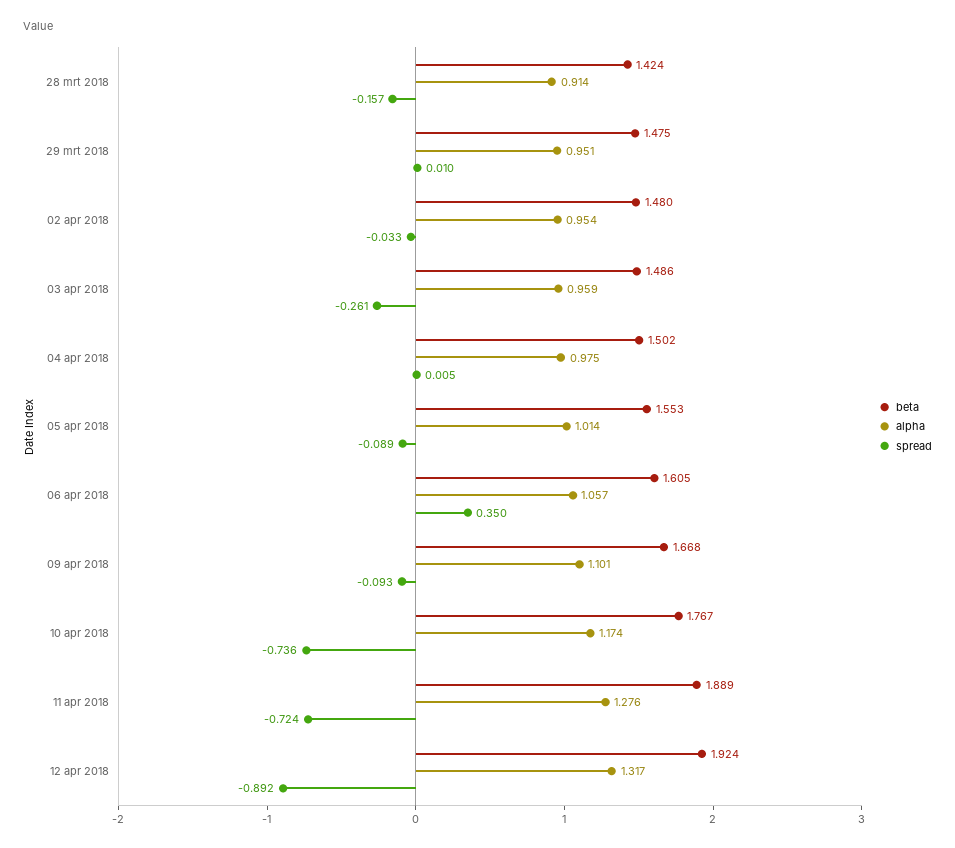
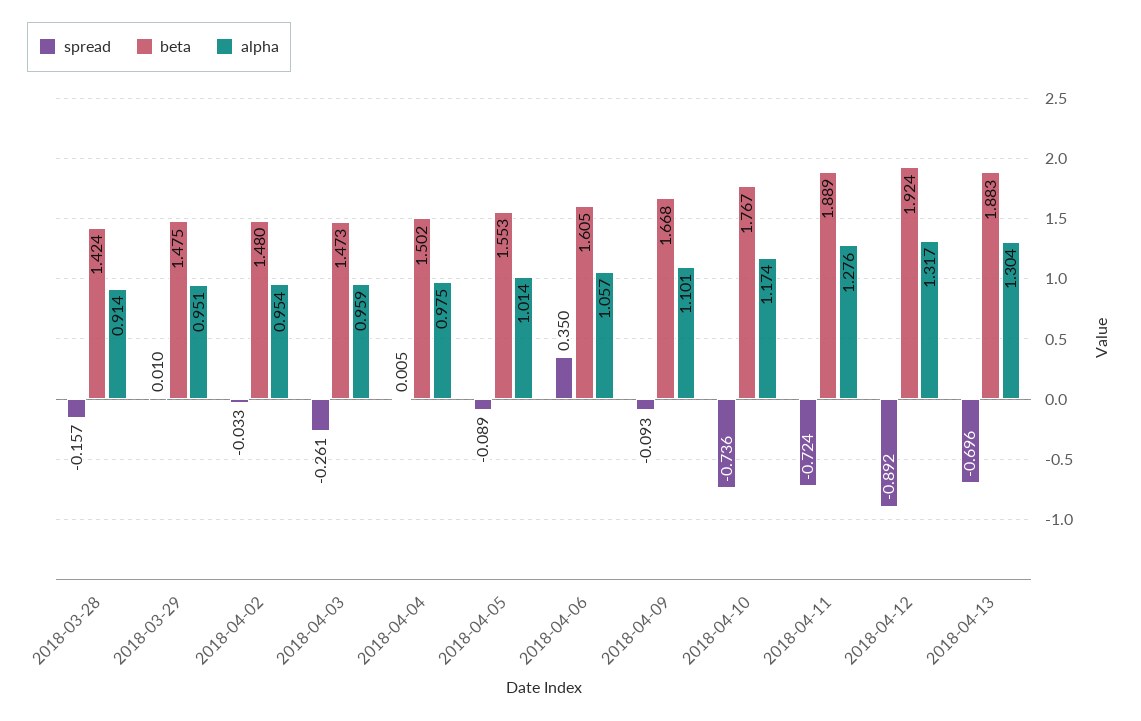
beta, 03 apr 2018: 1.486 -> 1.473
spread, 2018-04-13: none -> -0.696
beta, 2018-04-13: none -> 1.883
alpha, 2018-04-13: none -> 1.304

